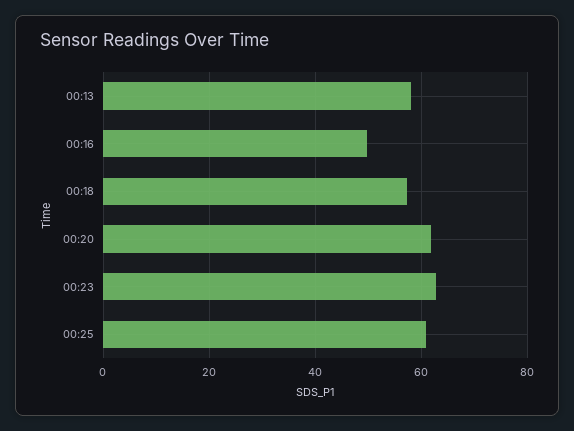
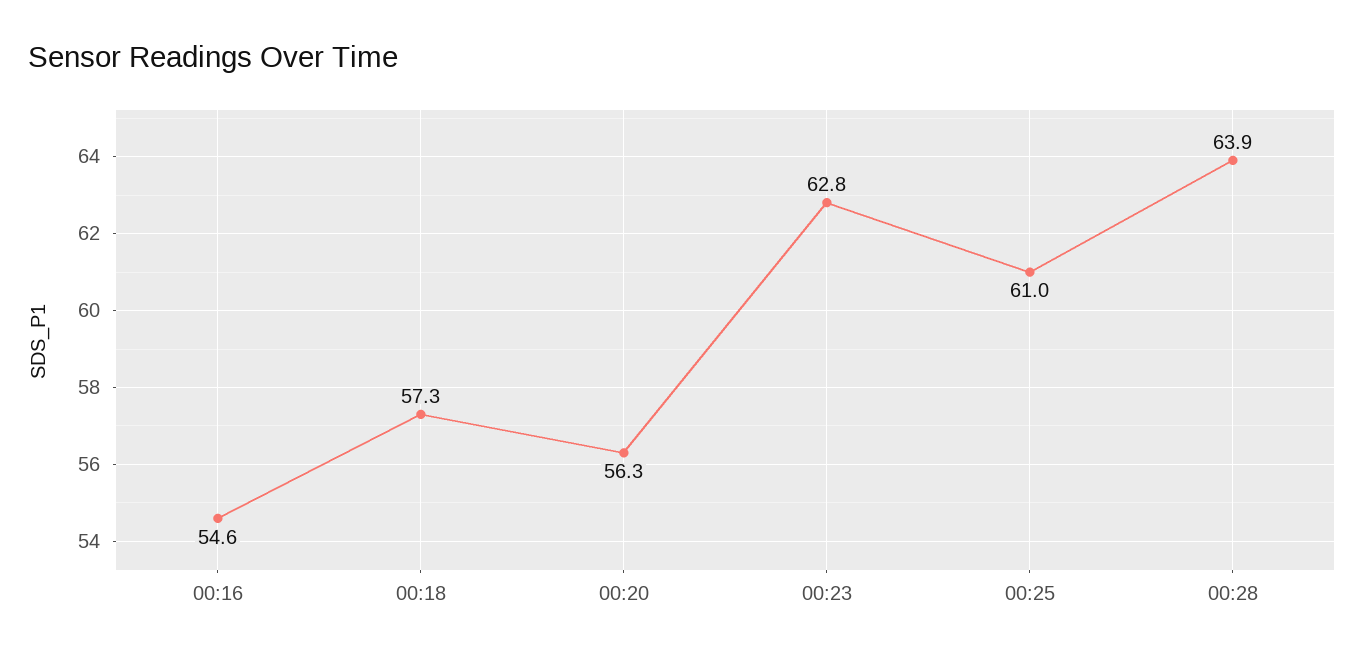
00:13: 58 -> none
00:16: 50 -> 54.6
00:20: 62 -> 56.3
00:28: none -> 63.9

